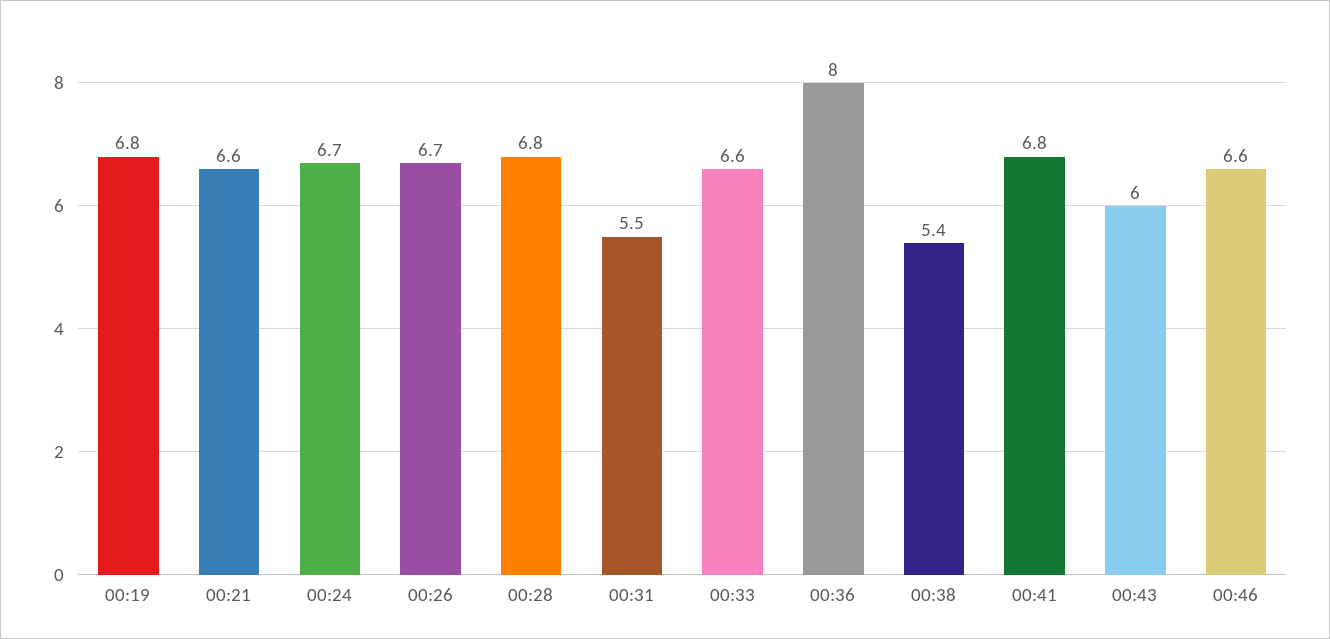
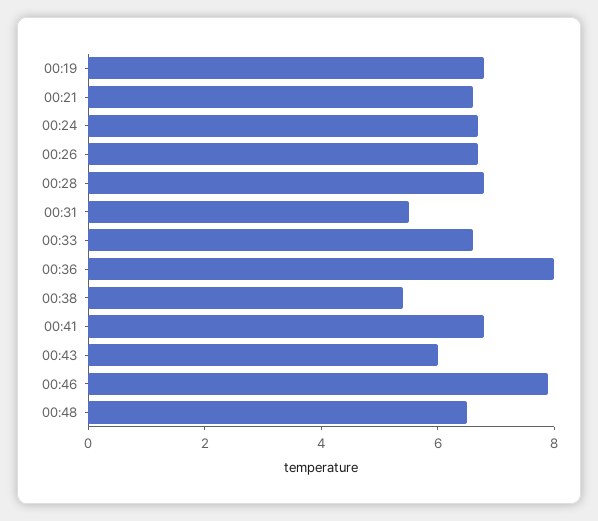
00:46: 6.6 -> 8
00:48: none -> 6.5

